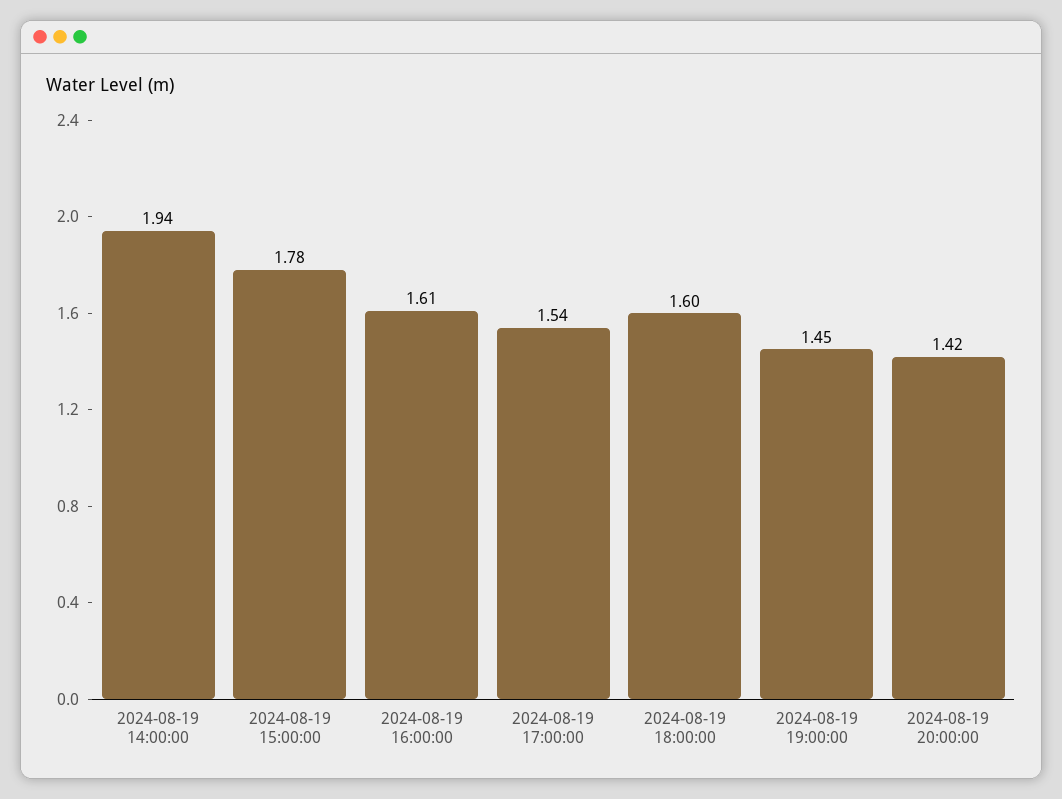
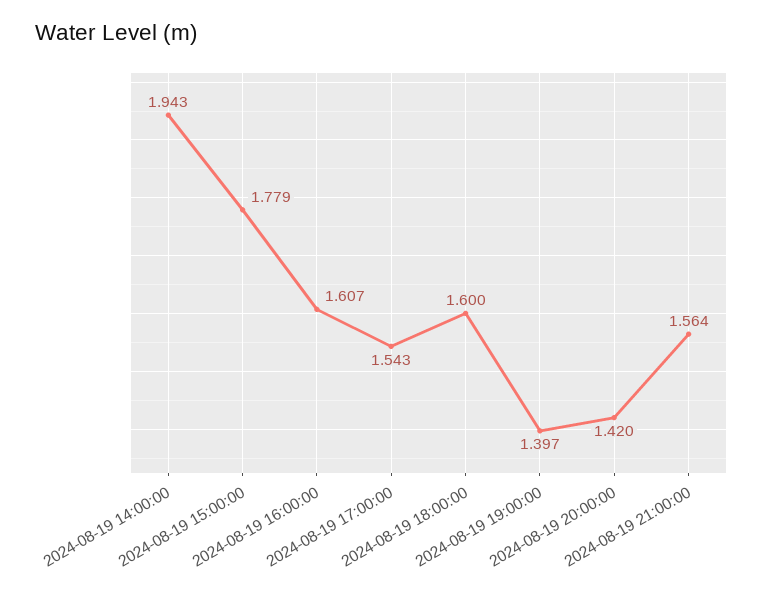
2024-08-19 19:00:00: 1.45 -> 1.397
2024-08-19 21:00:00: none -> 1.564

